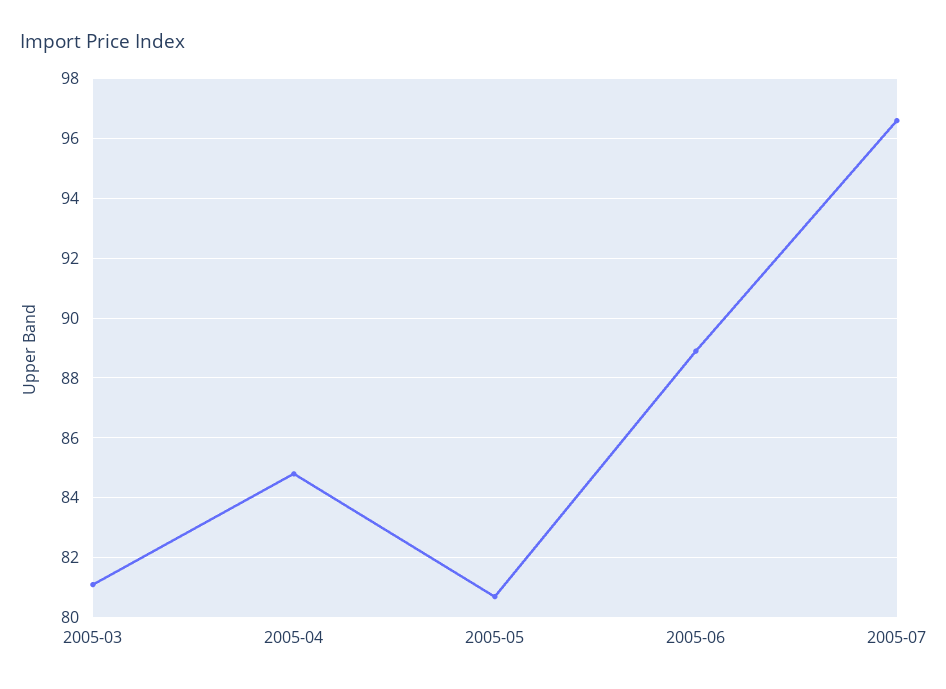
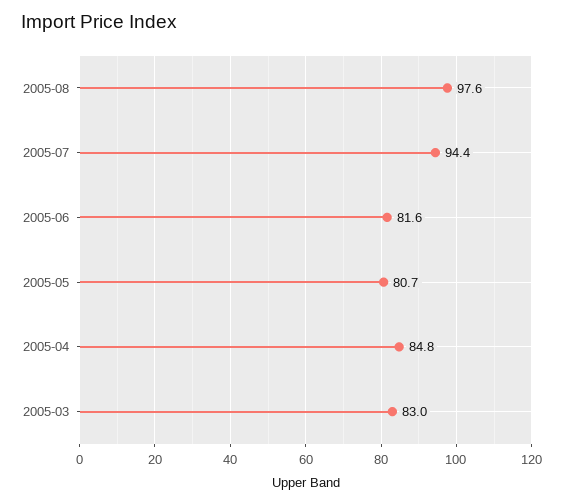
2005-03: 81 -> 83
2005-06: 89 -> 81.6
2005-07: 96.5 -> 94.4
2005-08: none -> 97.6

